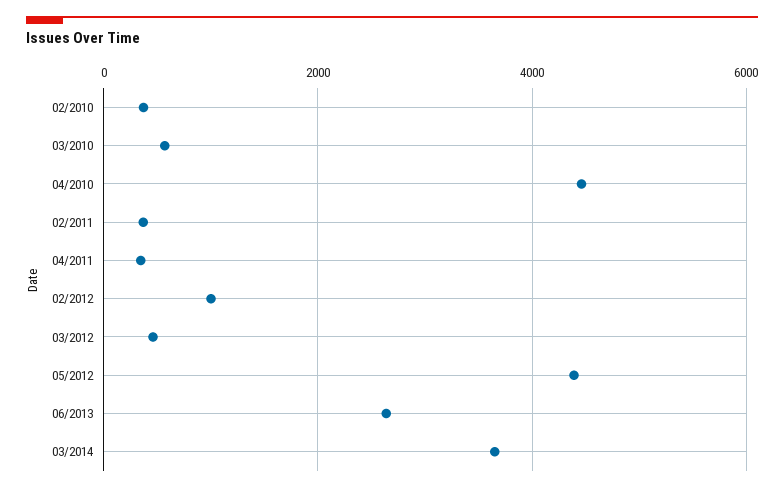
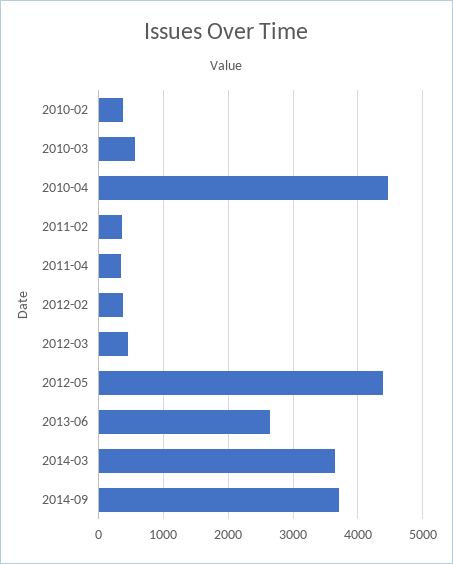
02/2012: 1000 -> 400
2014-09: none -> 3700

